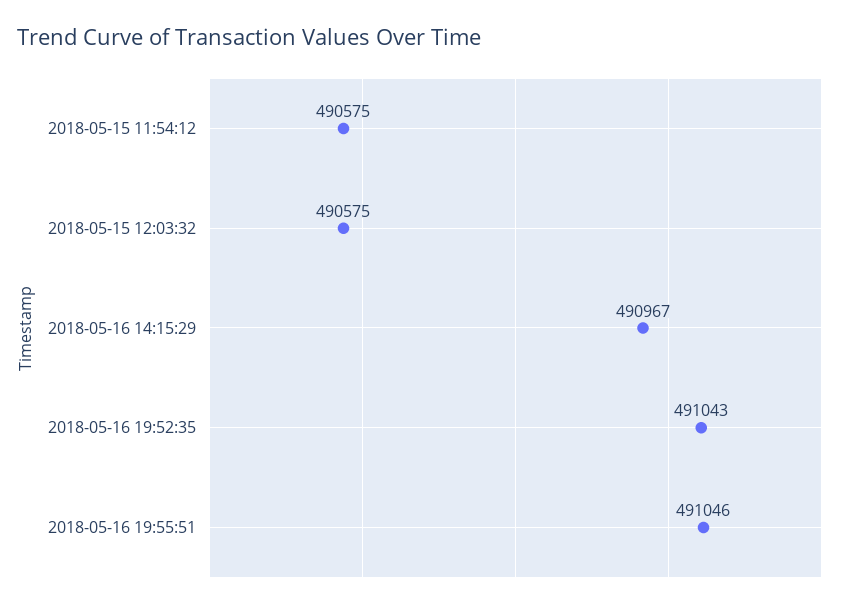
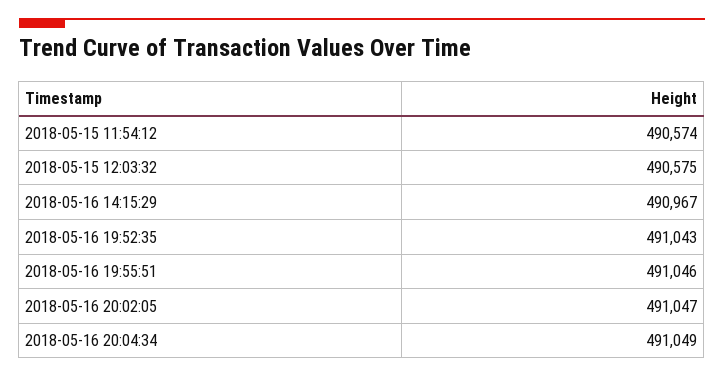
2018-05-15 11:54:12: 490575 -> 490574
2018-05-16 20:02:05: none -> 491047
2018-05-16 20:04:34: none -> 491049

